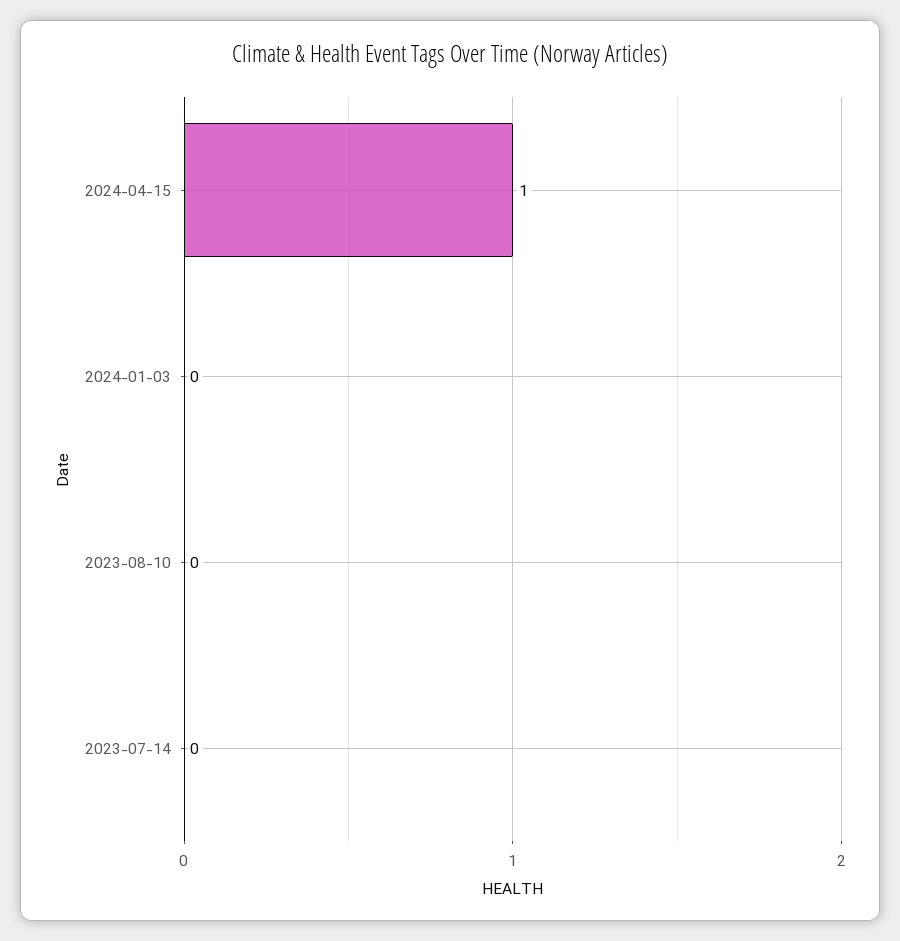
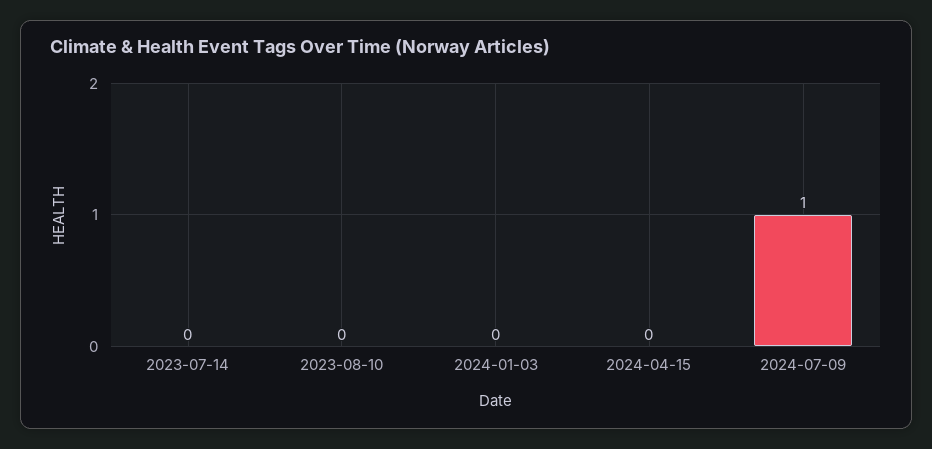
2024-04-15: 1 -> 0
2024-07-09: none -> 1

